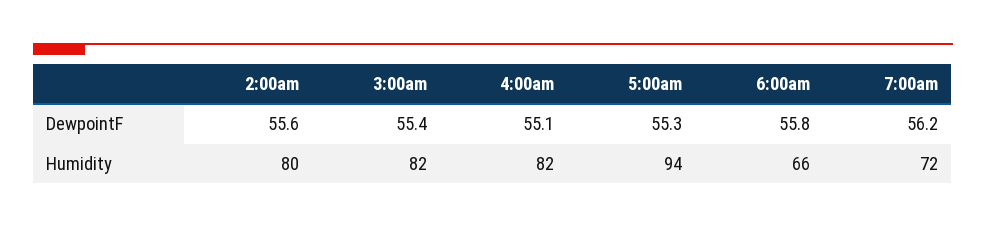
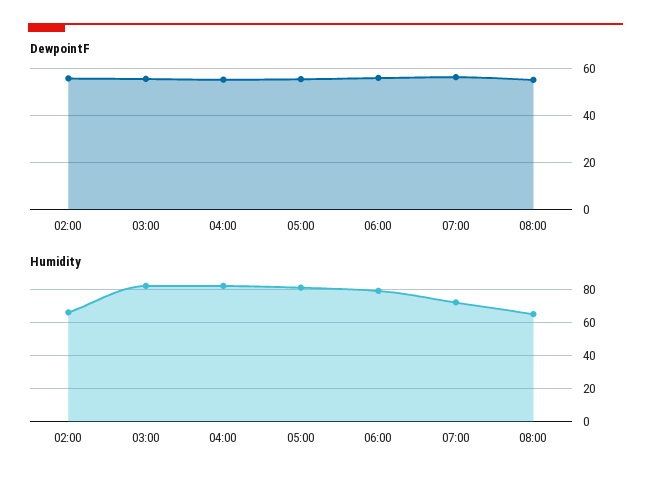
Humidity, 2:00am: 80 -> 65
Humidity, 5:00am: 94 -> 80
Humidity, 6:00am: 66 -> 80
DewpointF, 08:00: none -> 55
Humidity, 08:00: none -> 65

